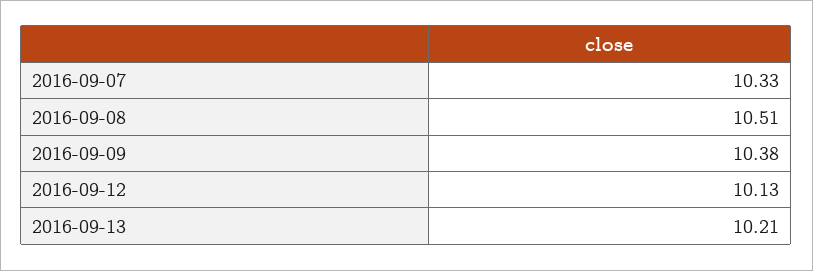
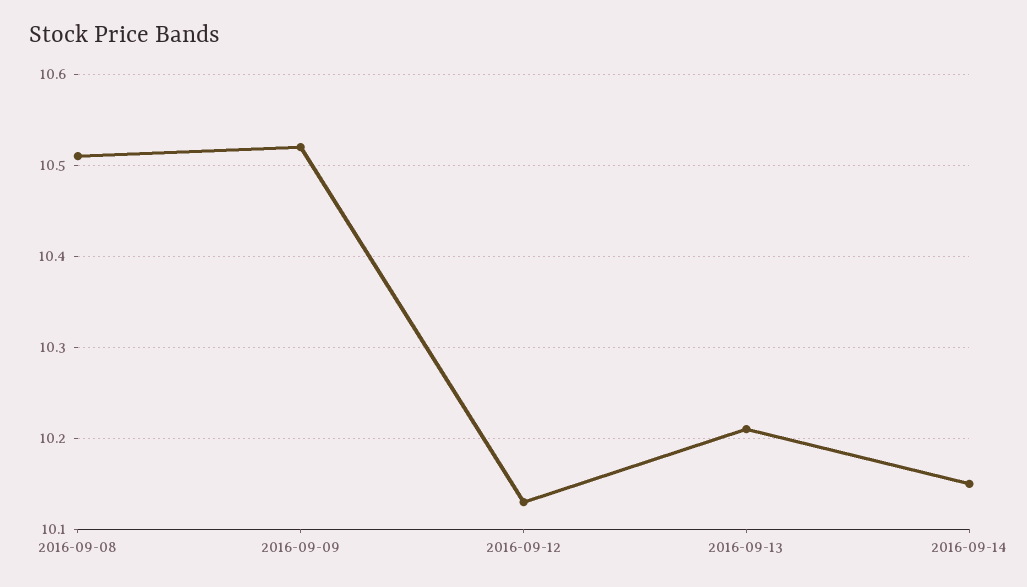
2016-09-07: 10.33 -> none
2016-09-09: 10.38 -> 10.52
2016-09-14: none -> 10.15

